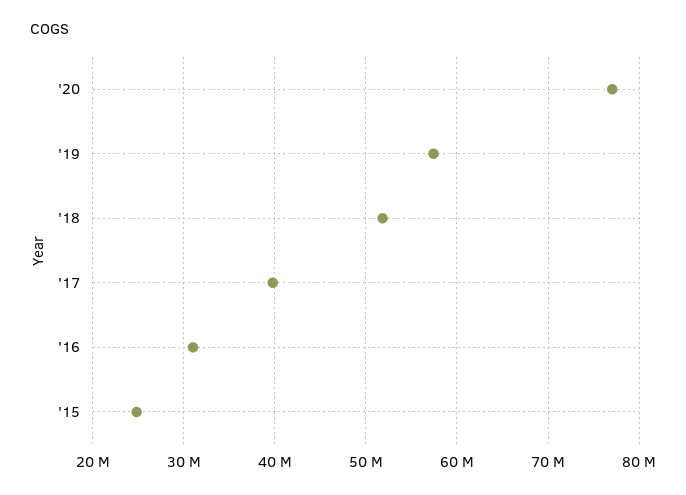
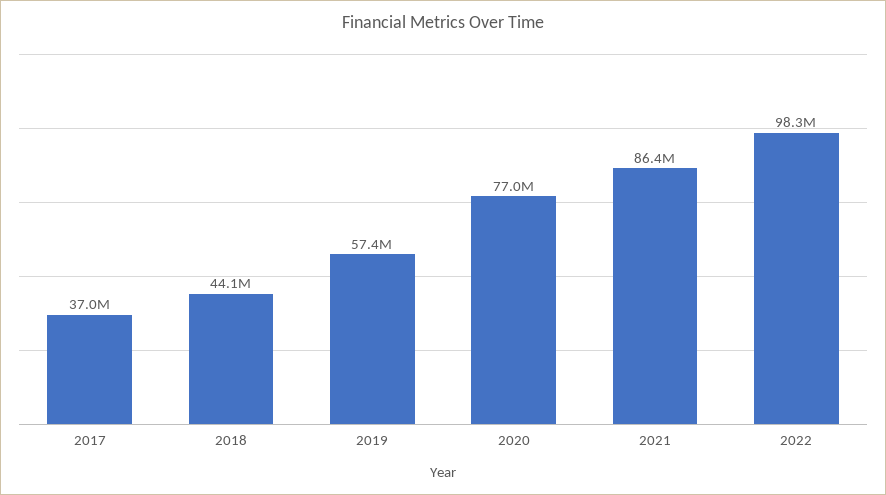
'18: 52000000 -> 44100000
'17: 40000000 -> 37000000
'16: 31000000 -> none
'15: 25000000 -> none
2021: none -> 86400000
2022: none -> 98300000

